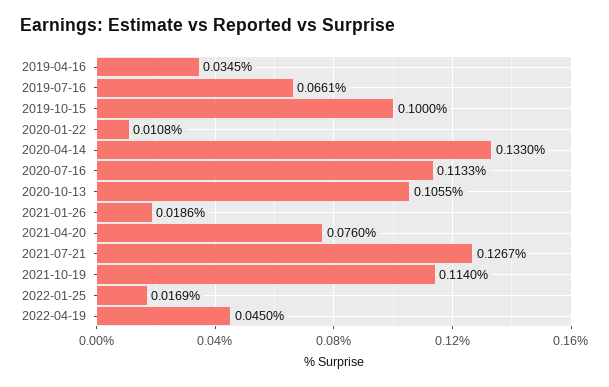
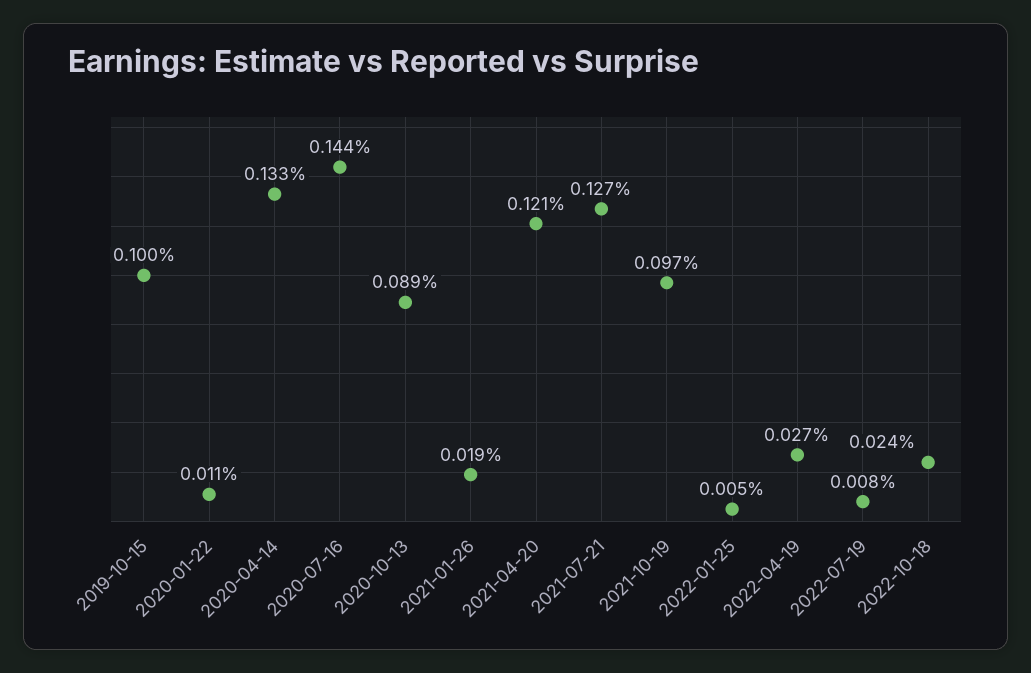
2019-04-16: 0.0345 -> none
2019-07-16: 0.0661 -> none
2020-07-16: 0.1133 -> 0.144
2020-10-13: 0.1055 -> 0.089
2021-04-20: 0.076 -> 0.121
2021-10-19: 0.114 -> 0.097
2022-01-25: 0.0169 -> 0.005
2022-04-19: 0.045 -> 0.027
2022-07-19: none -> 0.008
2022-10-18: none -> 0.024

